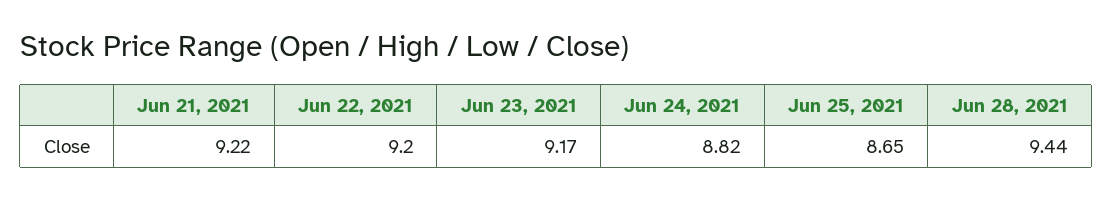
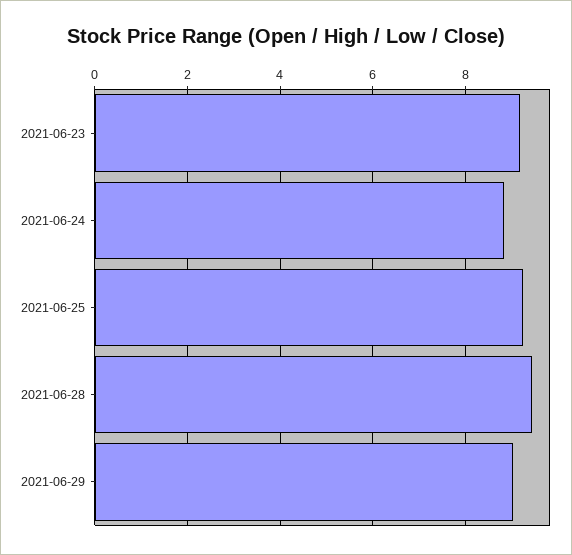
Jun 21, 2021: 9.22 -> none
Jun 22, 2021: 9.2 -> none
Jun 25, 2021: 8.65 -> 9.2
2021-06-29: none -> 9

